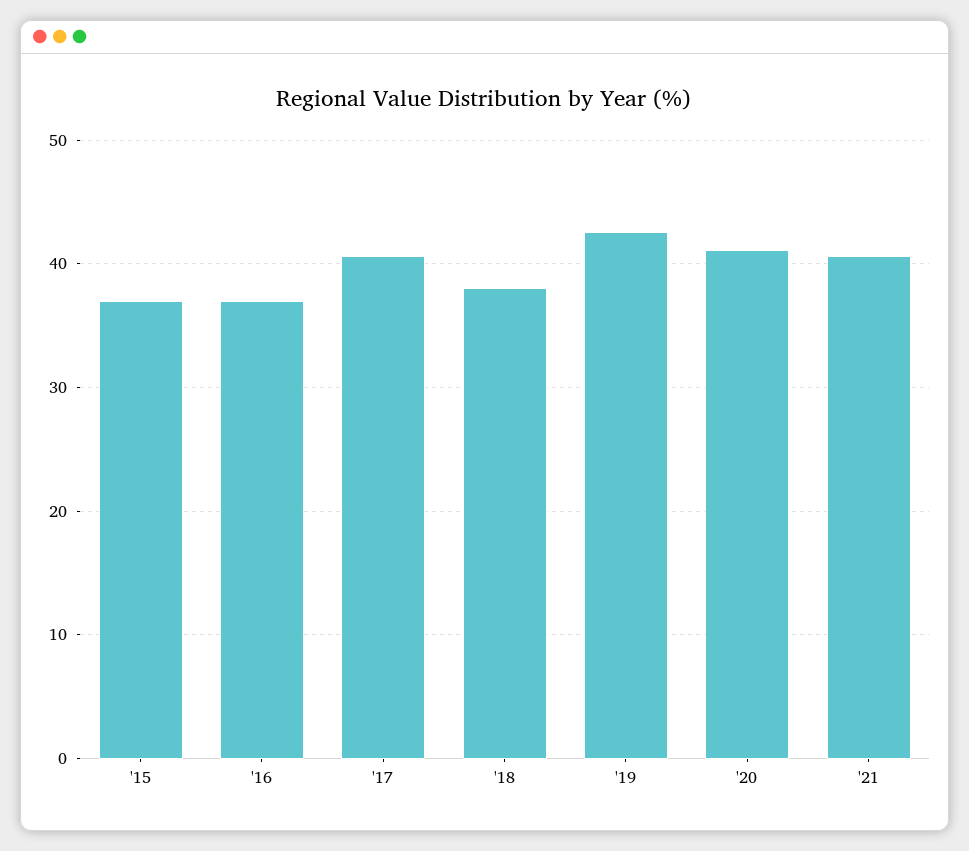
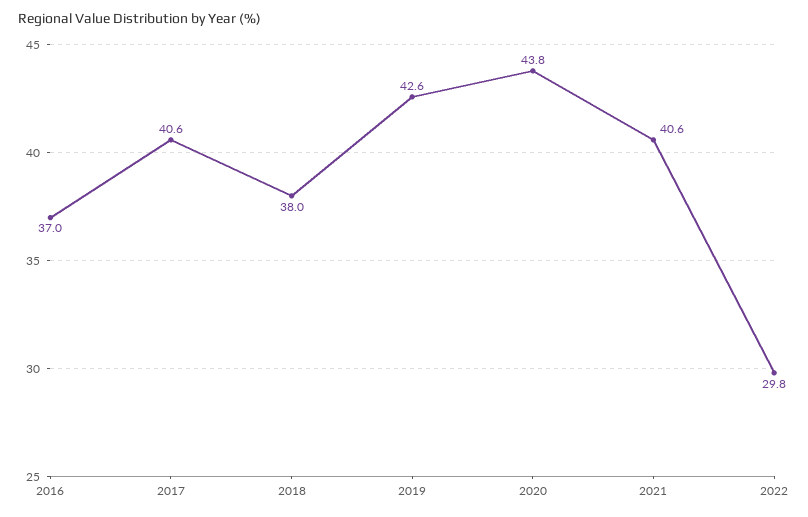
'15: 37 -> none
'20: 41 -> 43.8
2022: none -> 29.8

